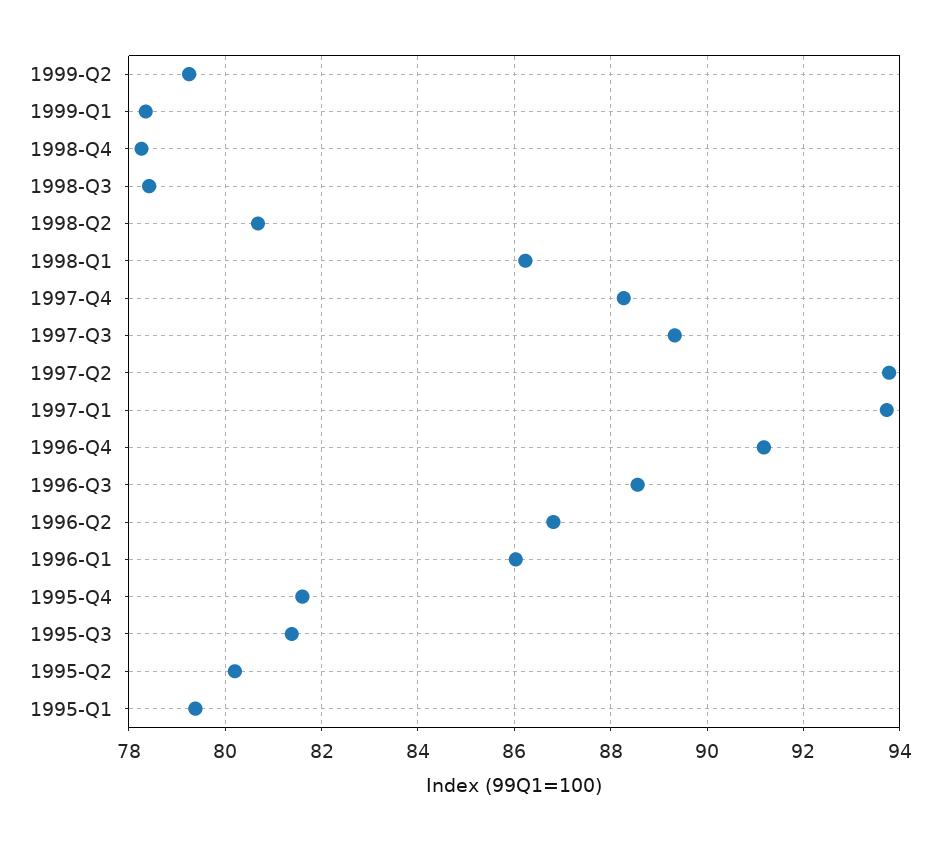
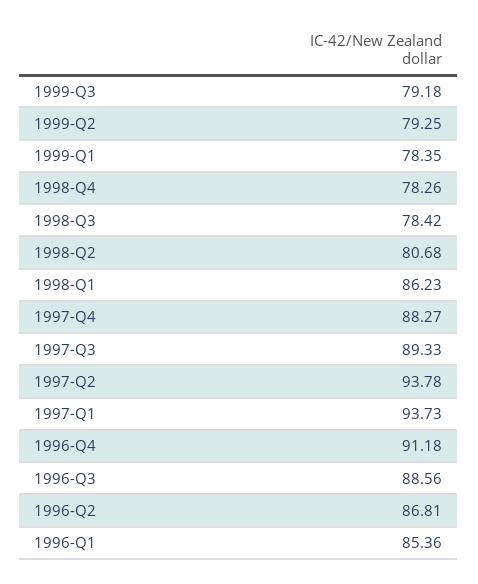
1996-Q1: 86 -> 85.36
1995-Q4: 81.6 -> none
1995-Q3: 81.4 -> none
1995-Q2: 80.2 -> none
1995-Q1: 79.4 -> none
1999-Q3: none -> 79.18

